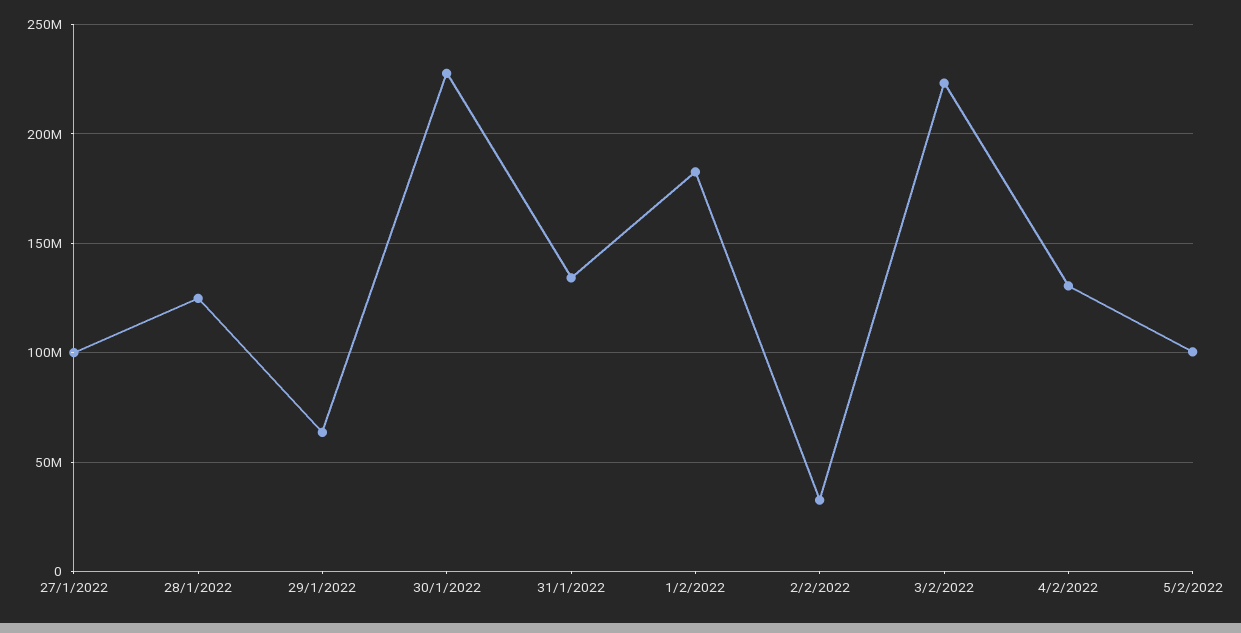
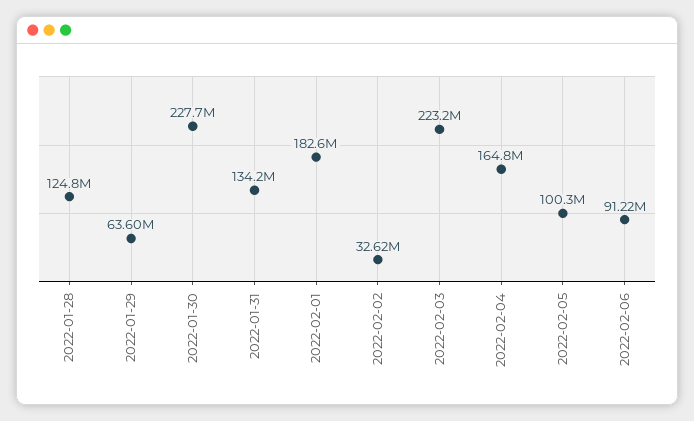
27/1/2022: 100000000 -> none
4/2/2022: 130000000 -> 164800000
2022-02-06: none -> 91220000

